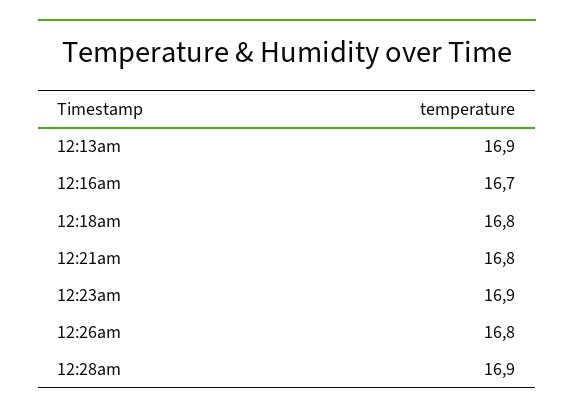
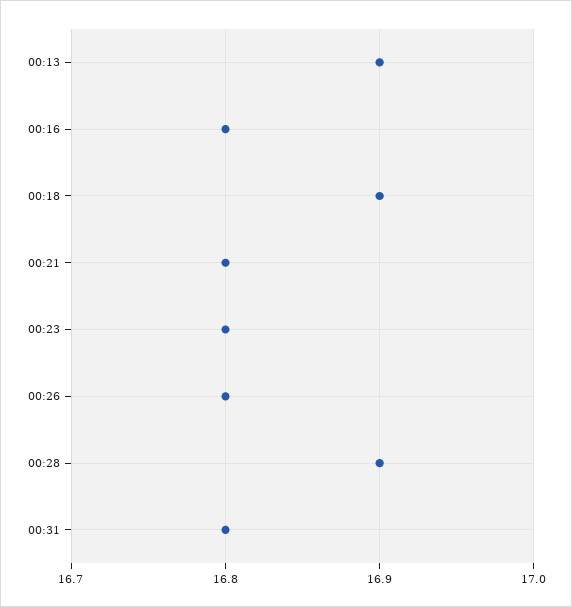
12:16am: 16.7 -> 16.8
12:18am: 16.8 -> 16.9
12:23am: 16.9 -> 16.8
00:31: none -> 16.8

